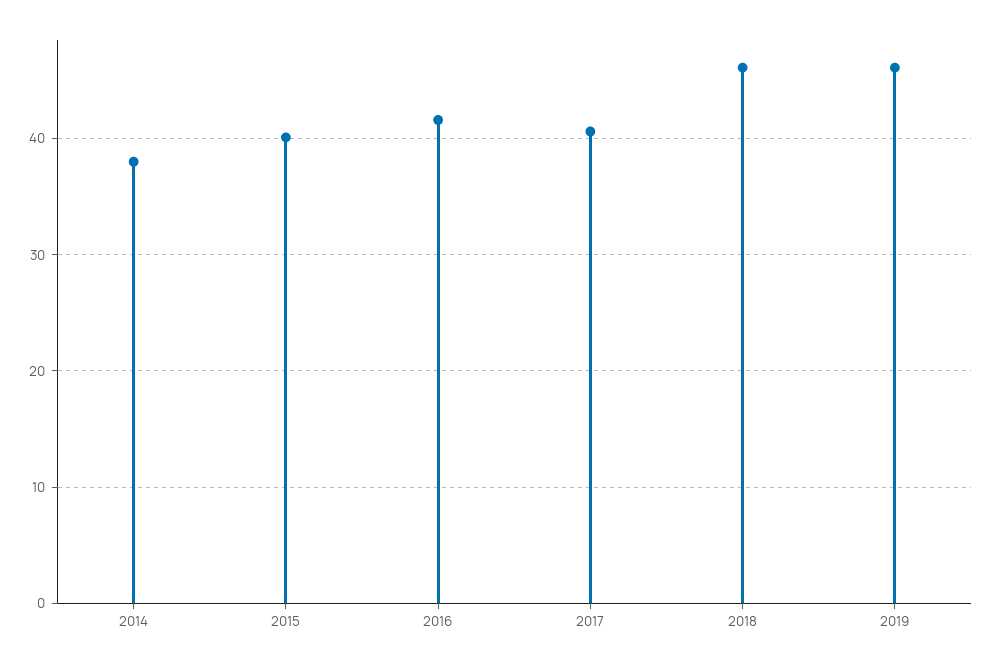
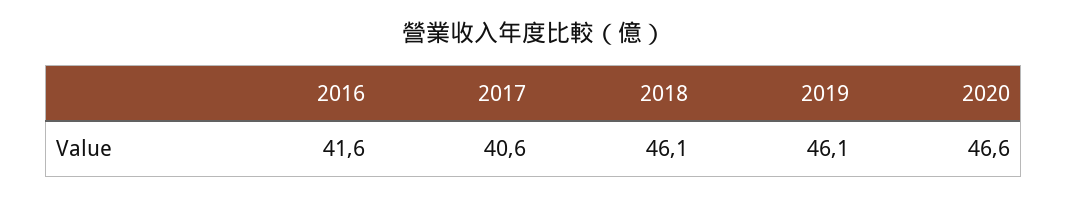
2014: 38 -> none
2015: 40 -> none
2020: none -> 46.6

